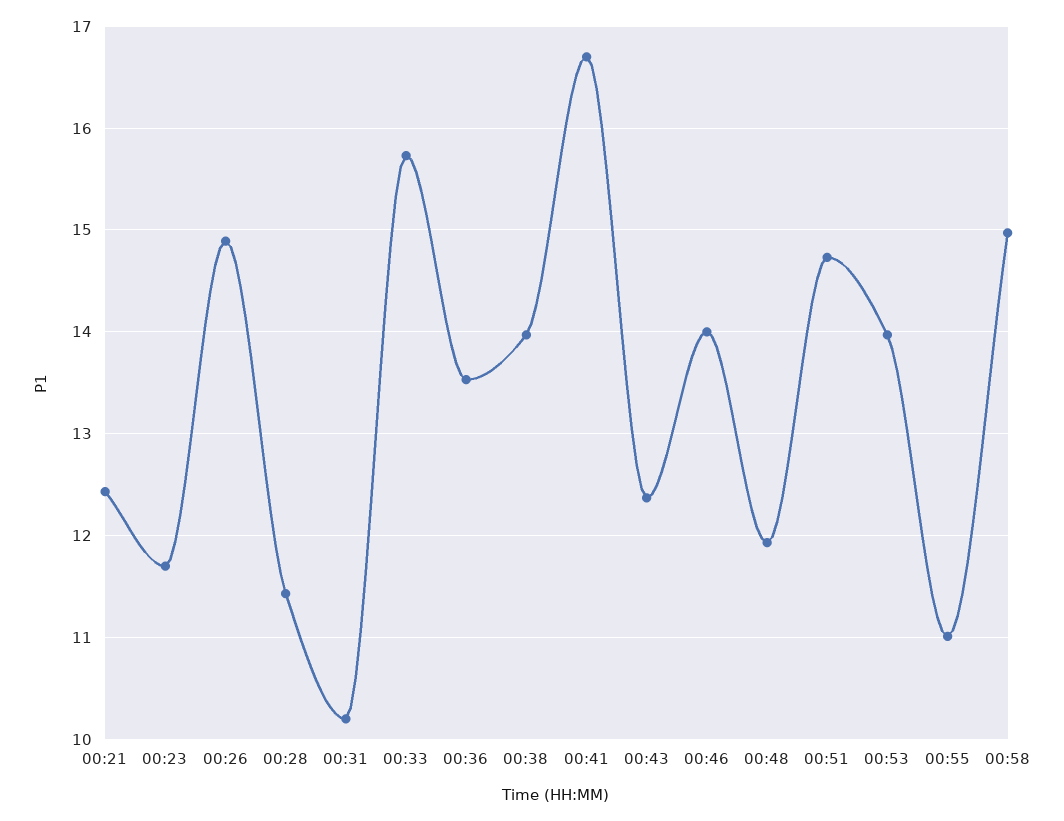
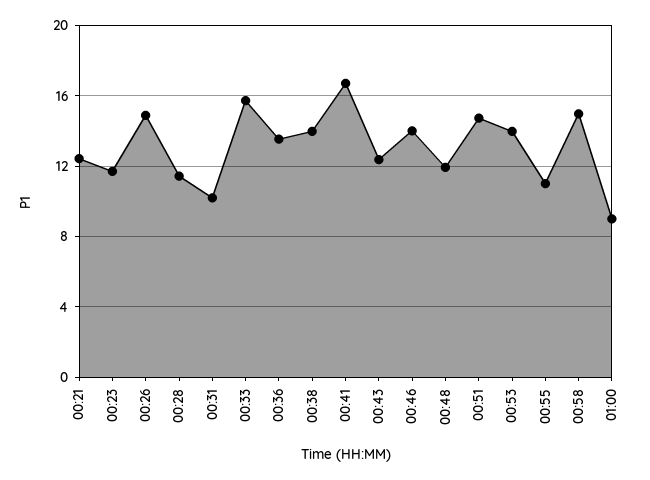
01:00: none -> 9

